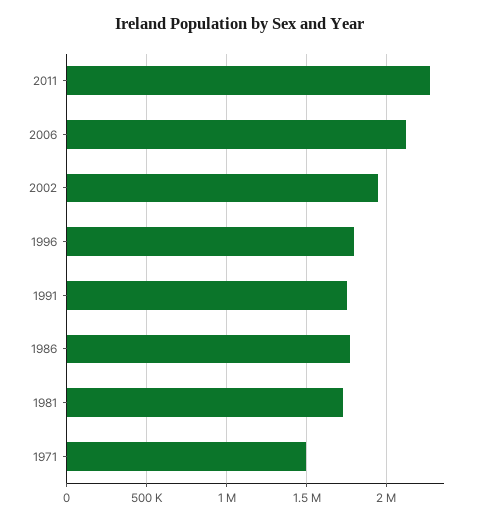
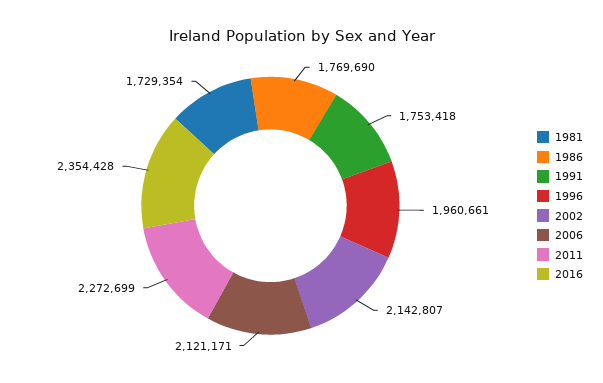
2002: 1950000 -> 2142807
1996: 1800000 -> 1960661
1971: 1500000 -> none
2016: none -> 2354428

